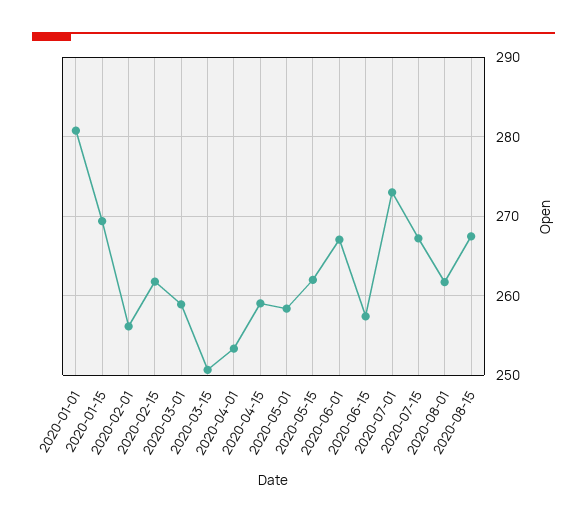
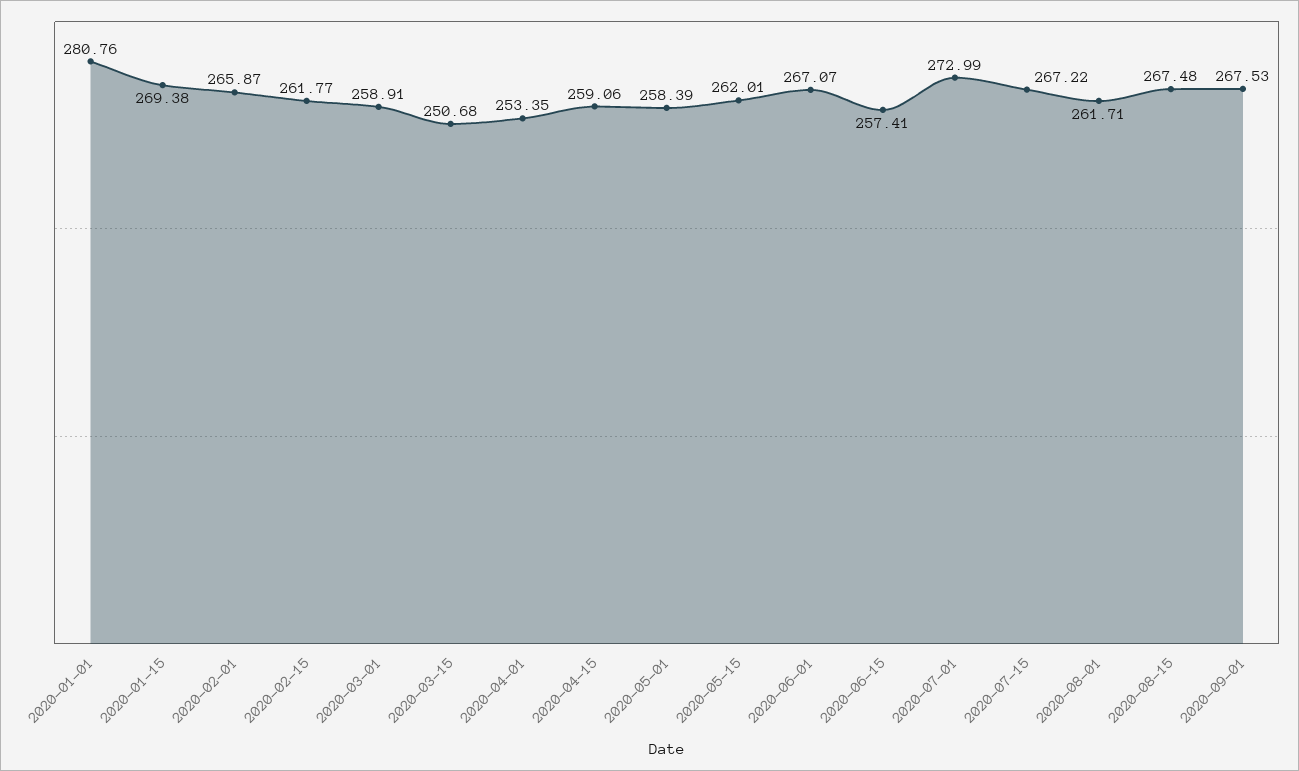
2020-02-01: 256 -> 265.87
2020-09-01: none -> 267.53

